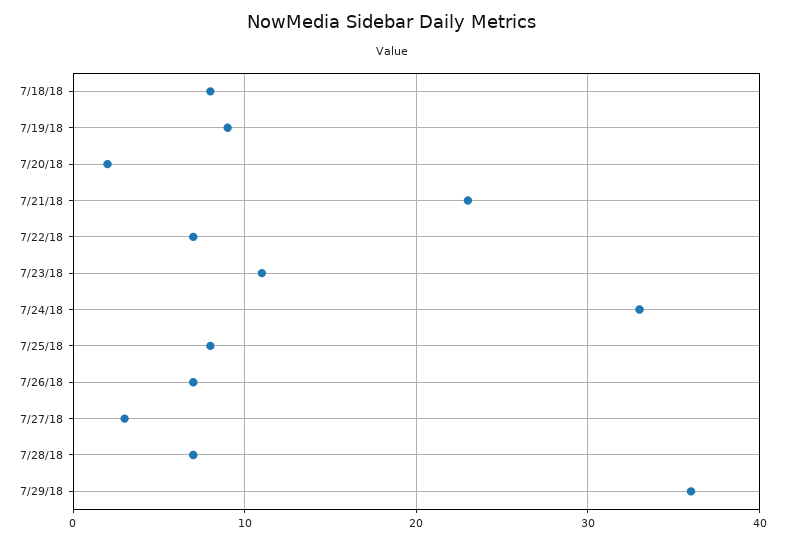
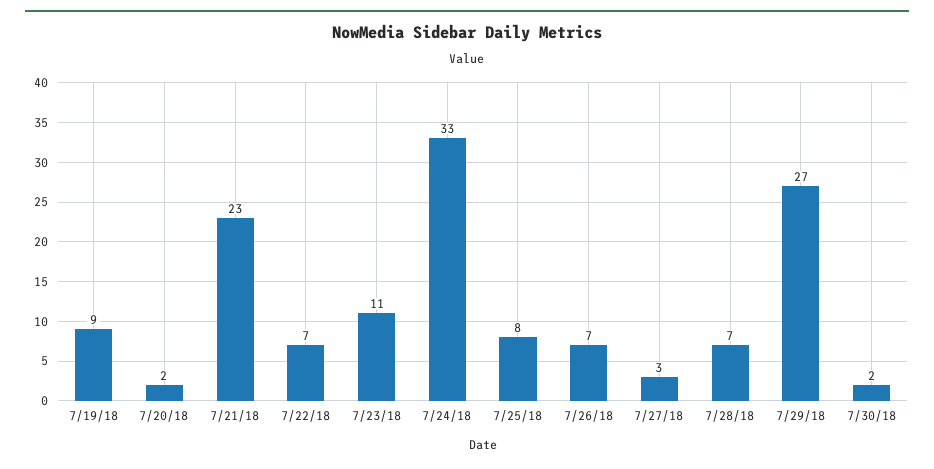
7/18/18: 8 -> none
7/29/18: 36 -> 27
7/30/18: none -> 2

